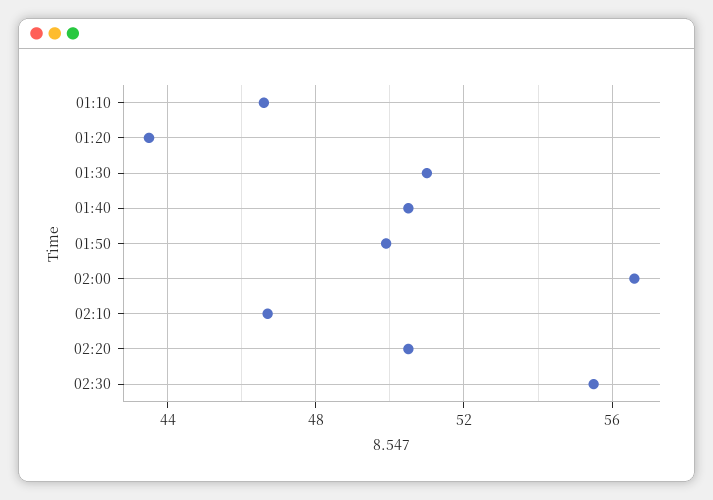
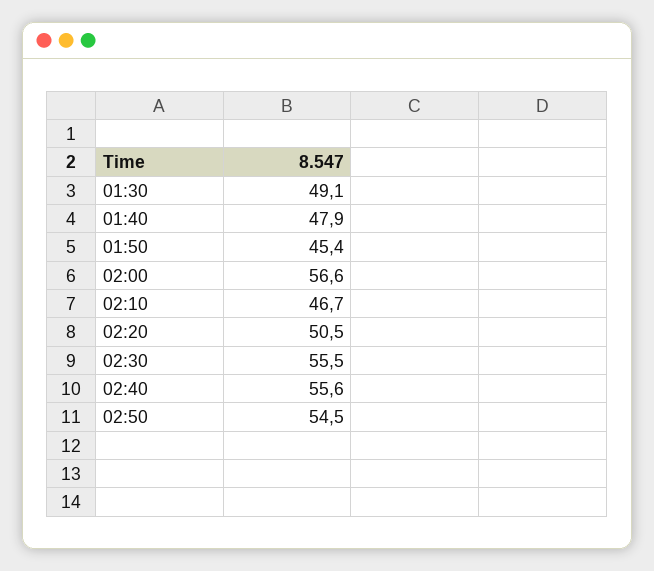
01:10: 46.5 -> none
01:20: 43.5 -> none
01:30: 51 -> 49.1
01:40: 50.5 -> 47.9
01:50: 50 -> 45.4
02:40: none -> 55.6
02:50: none -> 54.5

